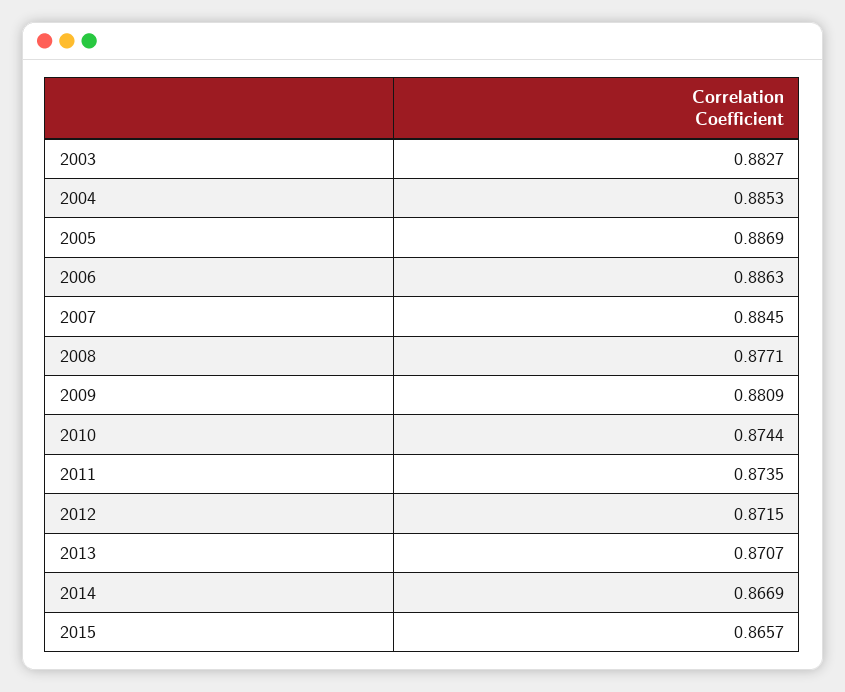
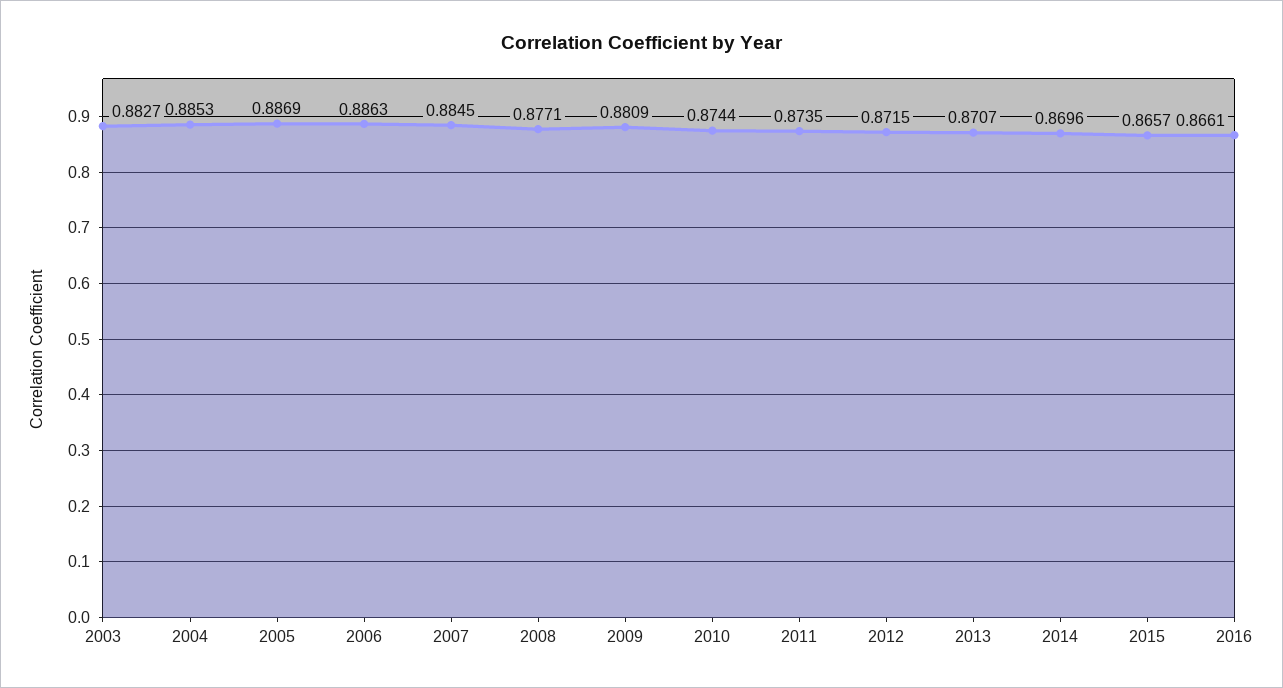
2014: 0.8669 -> 0.8696
2016: none -> 0.8661

